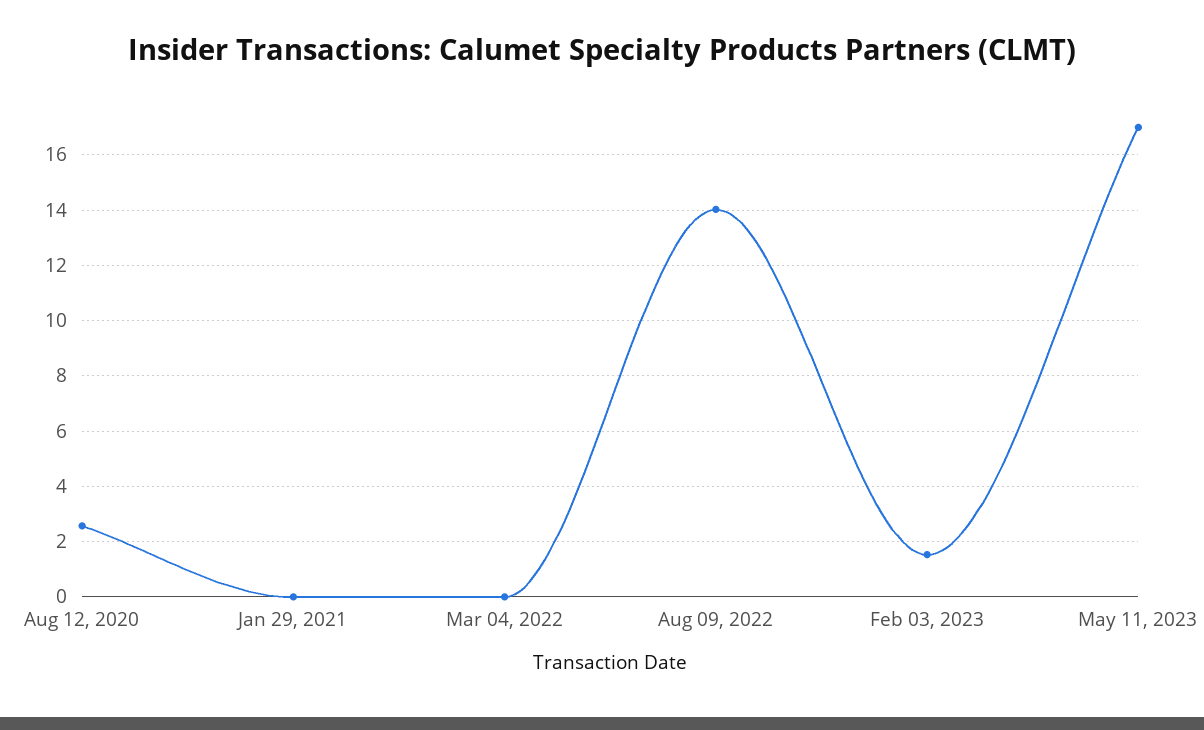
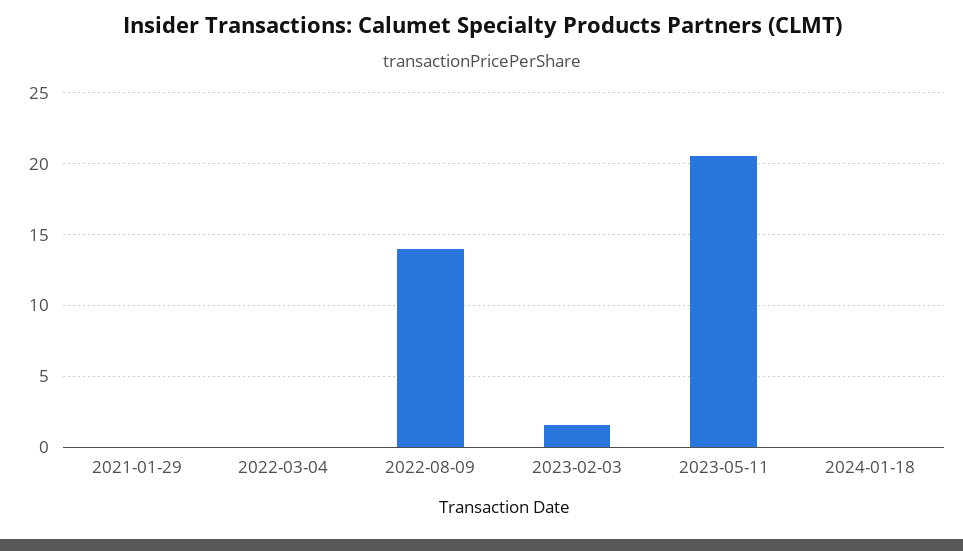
Aug 12, 2020: 2.5 -> none
May 11, 2023: 17 -> 20.5
2024-01-18: none -> 0

